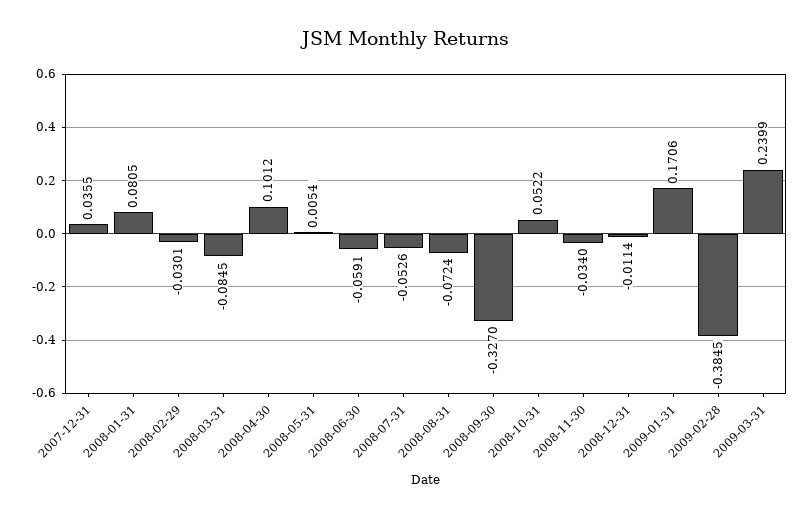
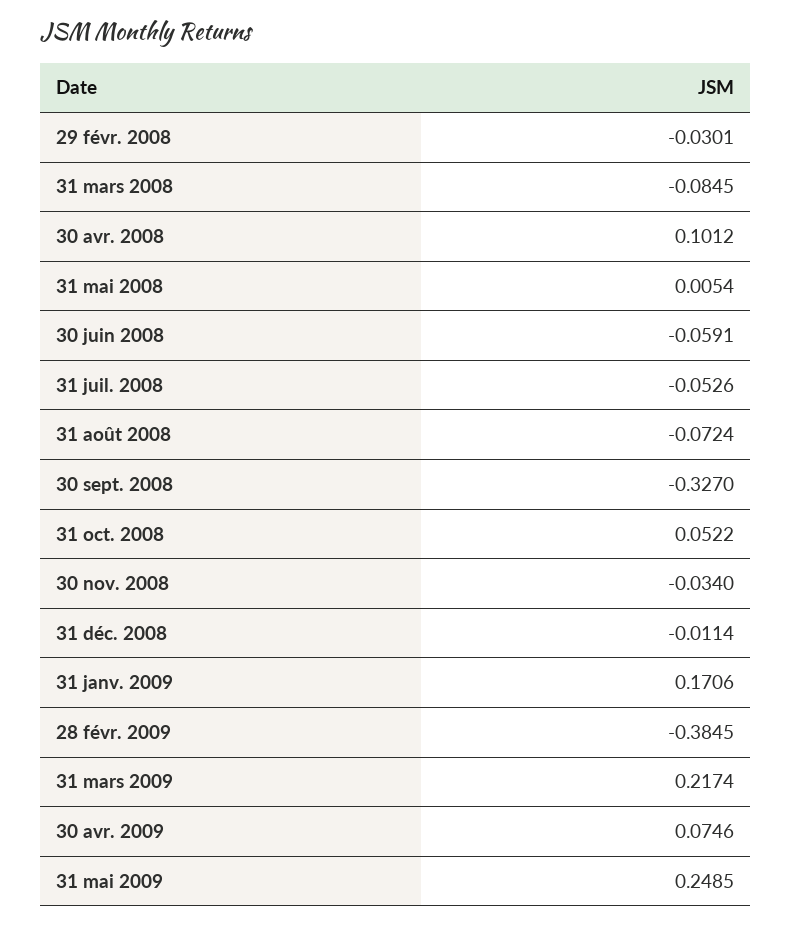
2007-12-31: 0.0355 -> none
2008-01-31: 0.0805 -> none
2009-03-31: 0.2399 -> 0.2174
30 avr. 2009: none -> 0.0746
31 mai 2009: none -> 0.2485

